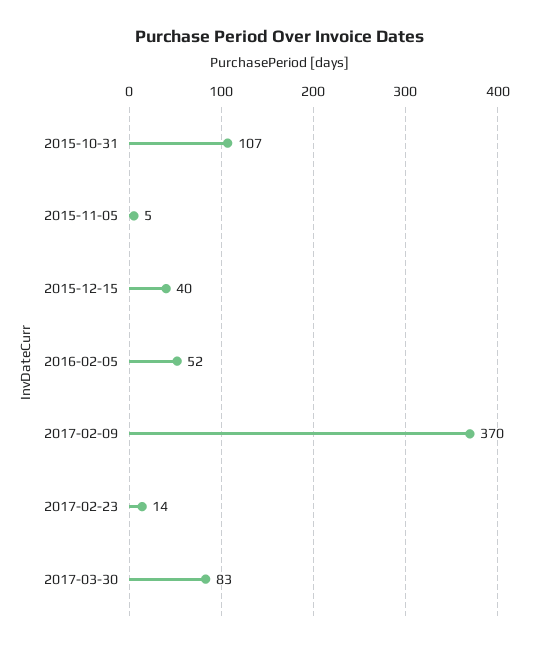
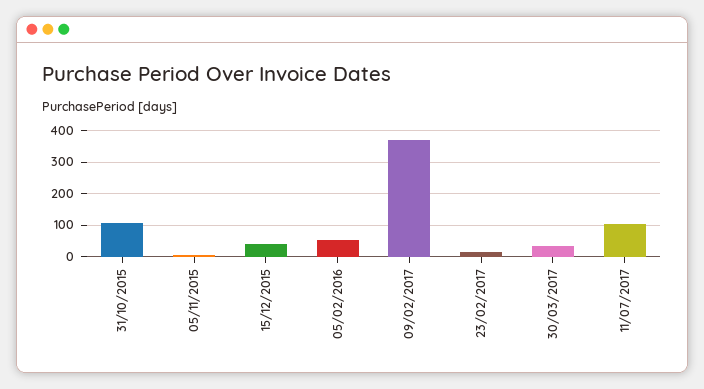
2017-03-30: 83 -> 40
11/07/2017: none -> 100

